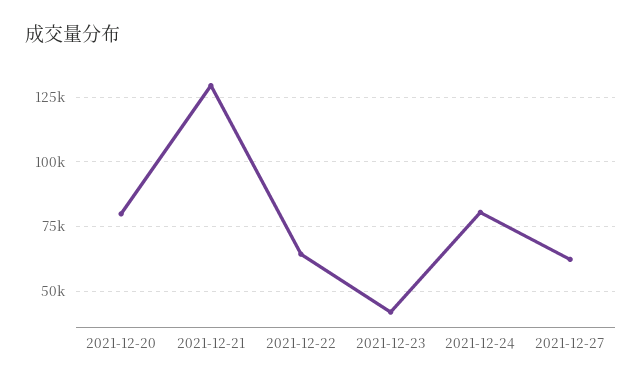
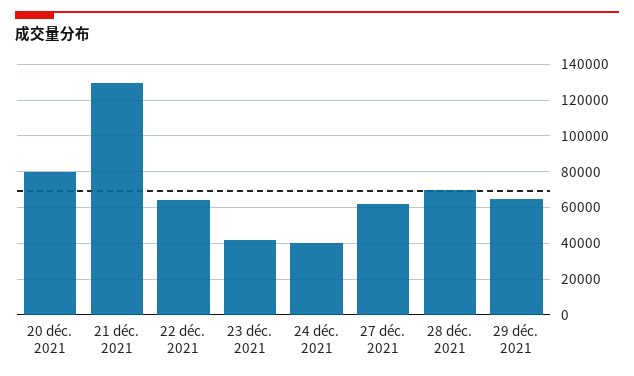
2021-12-24: 80000 -> 40000
28 déc. 2021: none -> 70000
29 déc. 2021: none -> 65000

